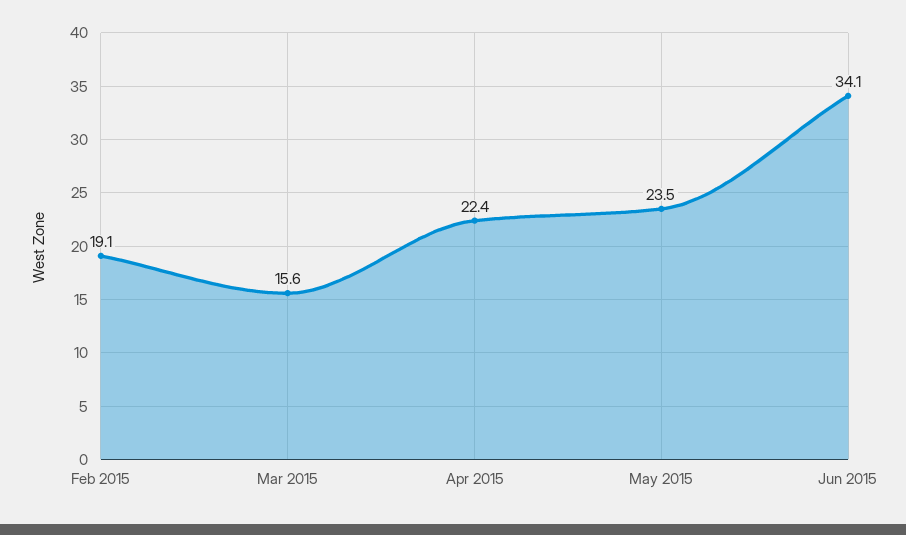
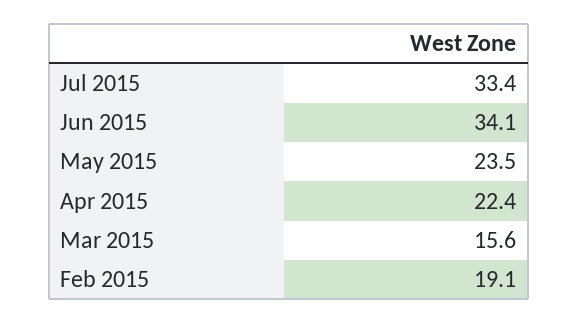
Jul 2015: none -> 33.4

